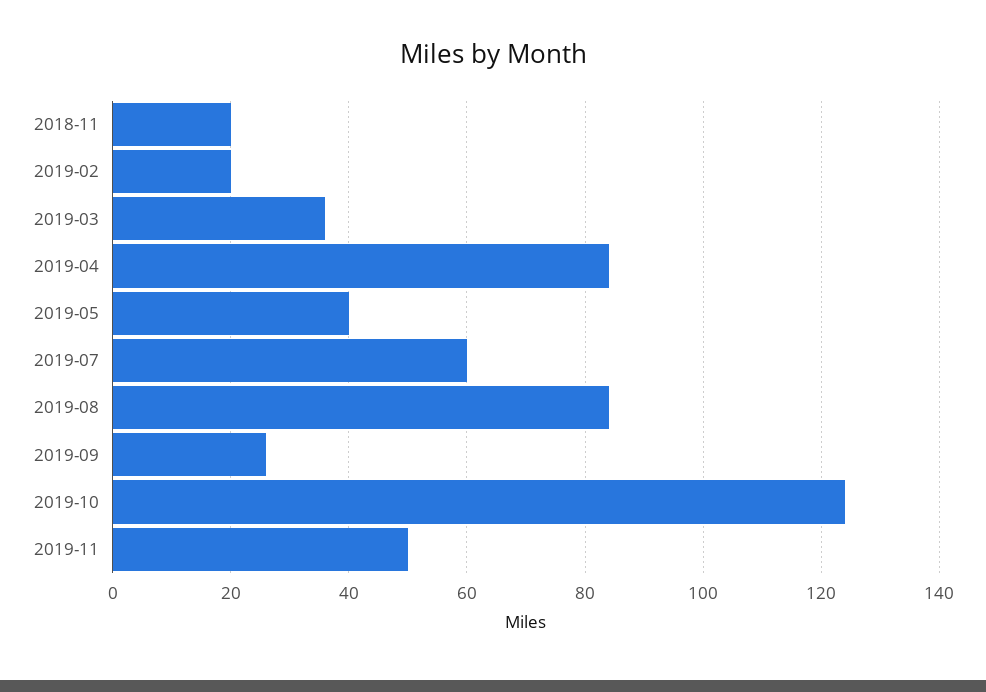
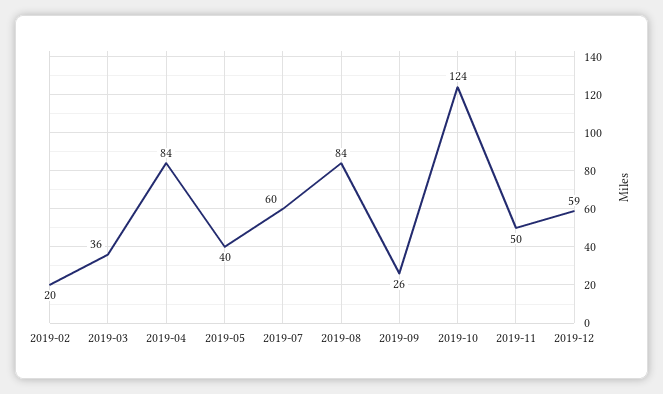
2018-11: 20 -> none
2019-12: none -> 59

